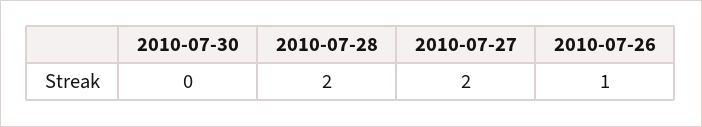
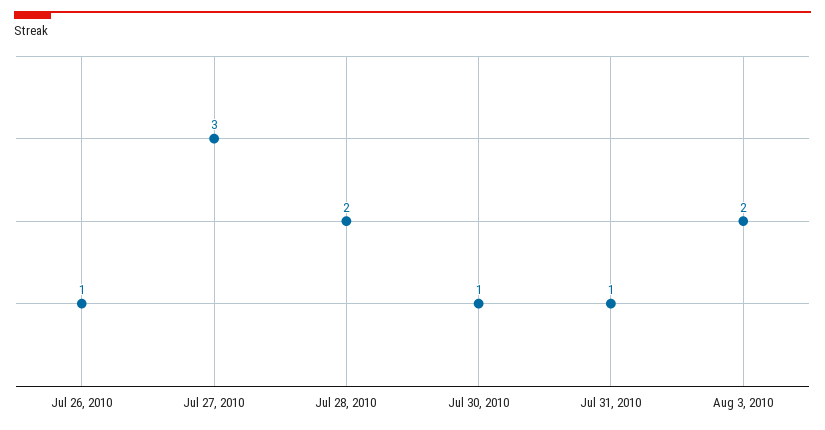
2010-07-30: 0 -> 1
2010-07-27: 2 -> 3
Jul 31, 2010: none -> 1
Aug 3, 2010: none -> 2

